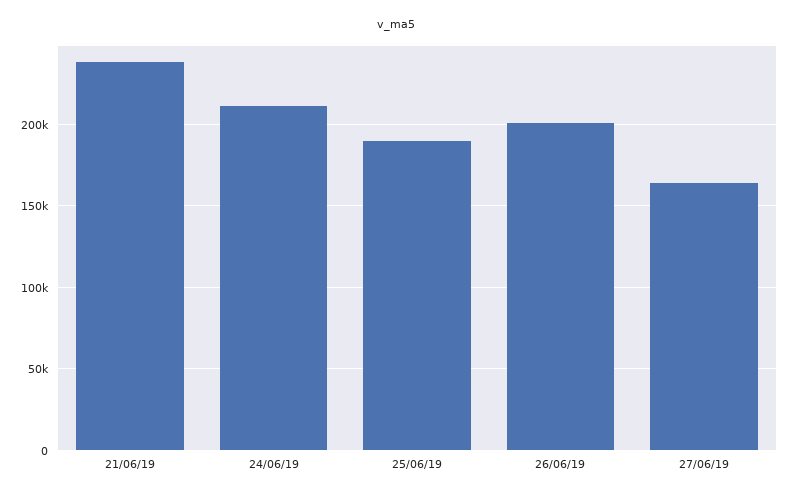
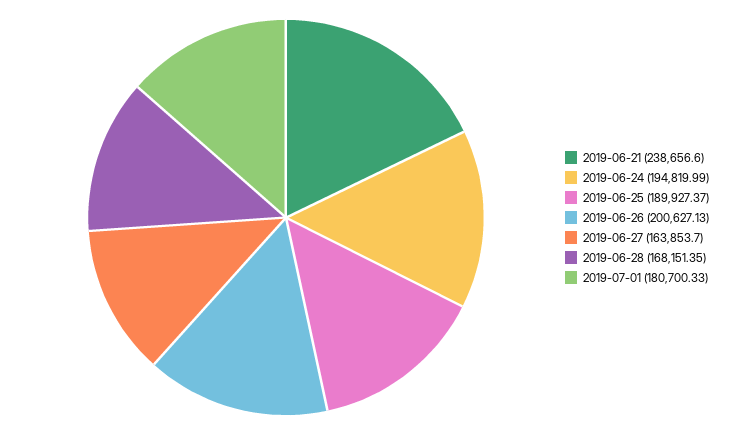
24/06/19: 210000 -> 194819.99
2019-06-28: none -> 168151.35
2019-07-01: none -> 180700.33

